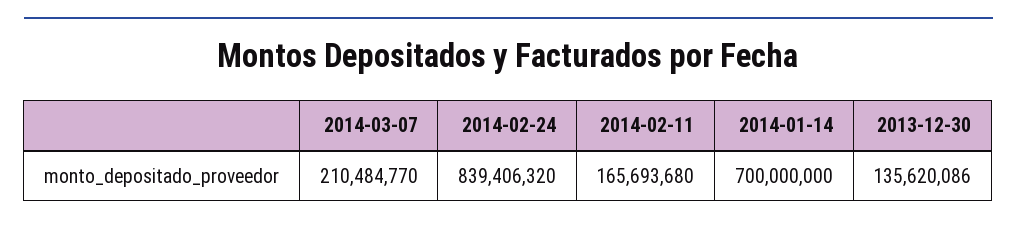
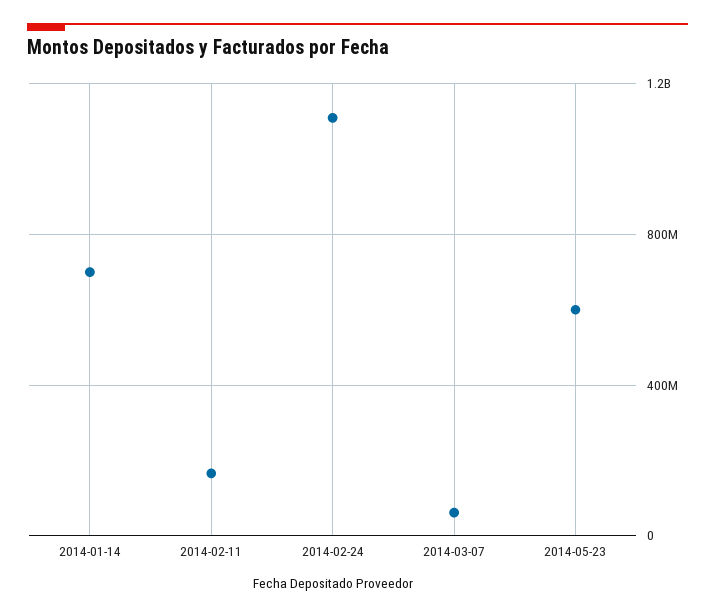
2014-03-07: 210484770 -> 50000000
2014-02-24: 839406320 -> 1100000000
2013-12-30: 135620086 -> none
2014-05-23: none -> 600000000

